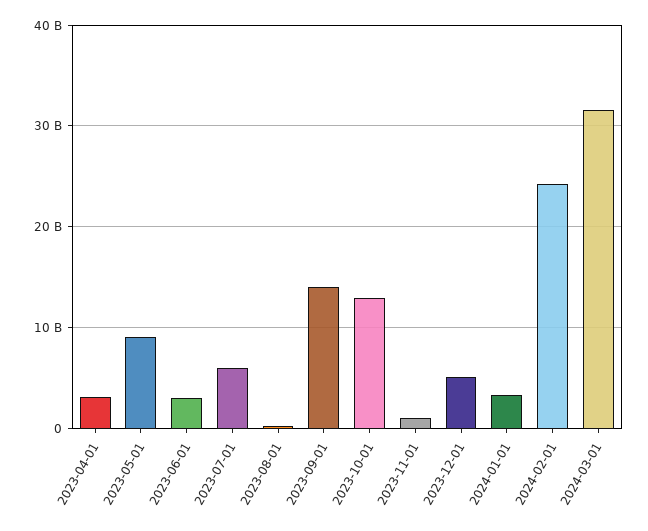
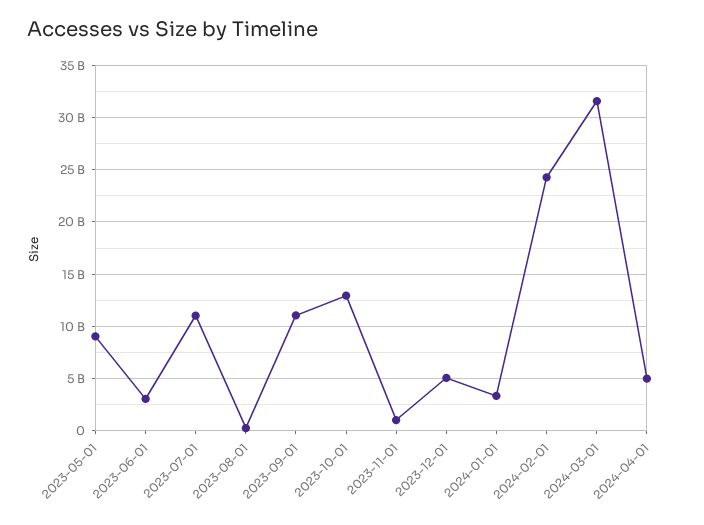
2023-04-01: 3000000000 -> none
2023-07-01: 6000000000 -> 11000000000
2023-09-01: 14000000000 -> 11000000000
2024-04-01: none -> 5000000000

